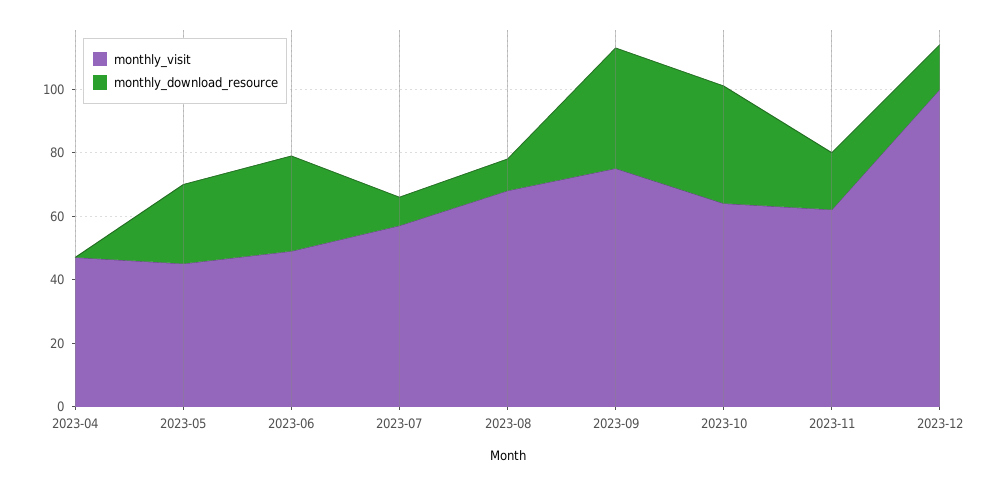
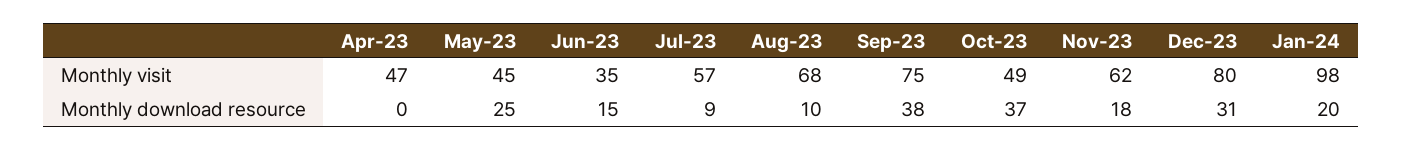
monthly_visit, 2023-06: 50 -> 35
monthly_download_resource, 2023-06: 30 -> 15
monthly_visit, 2023-10: 65 -> 49
monthly_visit, 2023-12: 100 -> 80
monthly_download_resource, 2023-12: 15 -> 31
monthly_visit, Jan-24: none -> 98
monthly_download_resource, Jan-24: none -> 20

